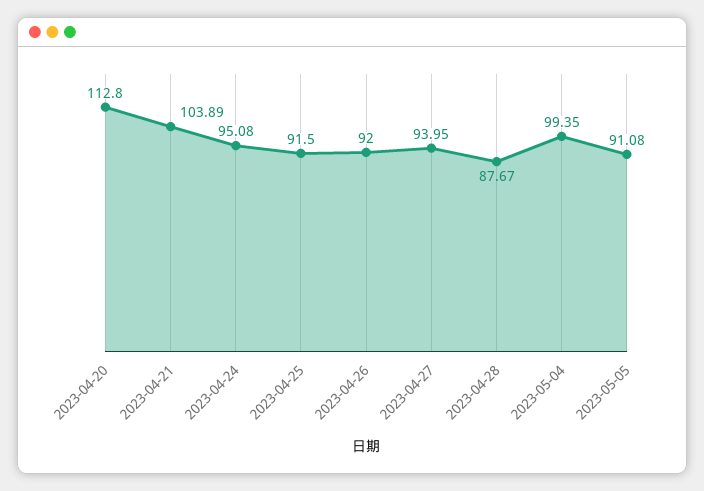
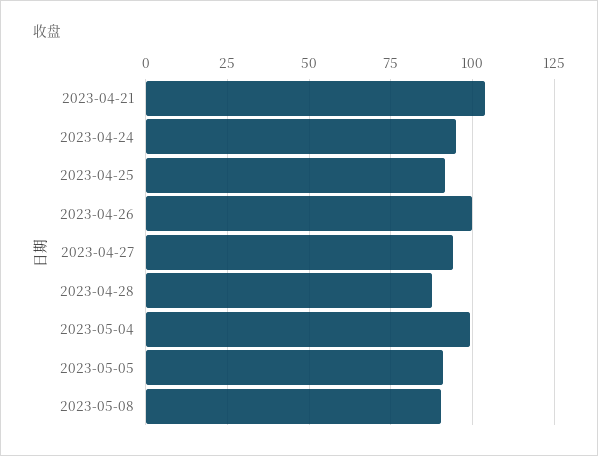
2023-04-20: 112.8 -> none
2023-04-26: 92 -> 100
2023-05-08: none -> 90

